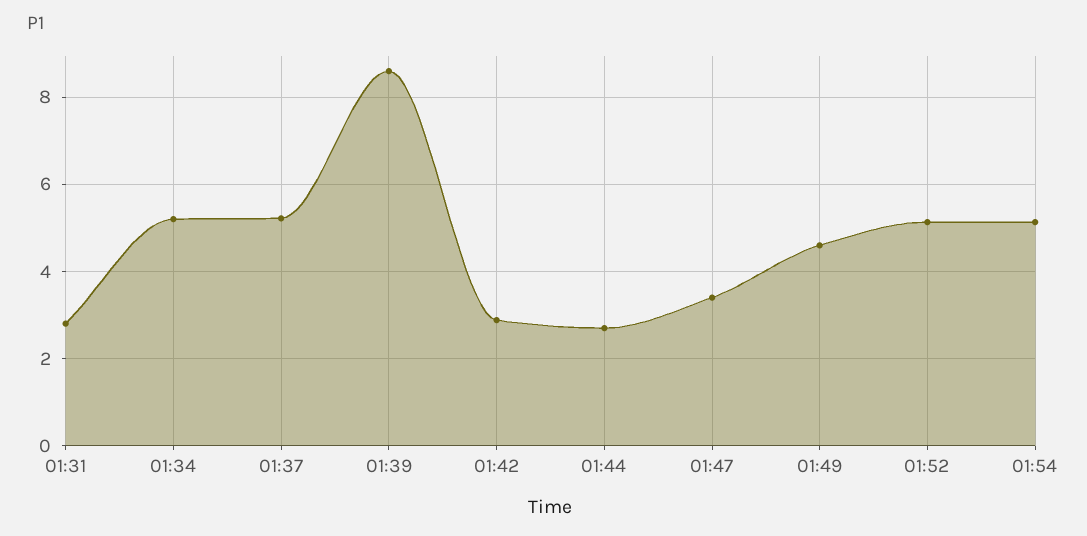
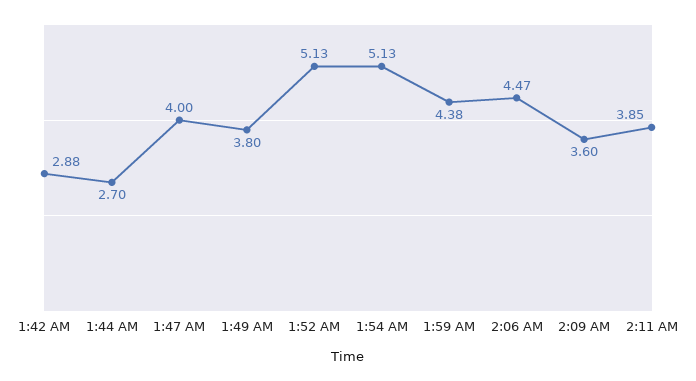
01:31: 2.8 -> none
01:34: 5.2 -> none
01:37: 5.2 -> none
01:39: 8.6 -> none
01:47: 3.4 -> 4
01:49: 4.6 -> 3.8
1:59 AM: none -> 4.38
2:06 AM: none -> 4.47
2:09 AM: none -> 3.6
2:11 AM: none -> 3.85

